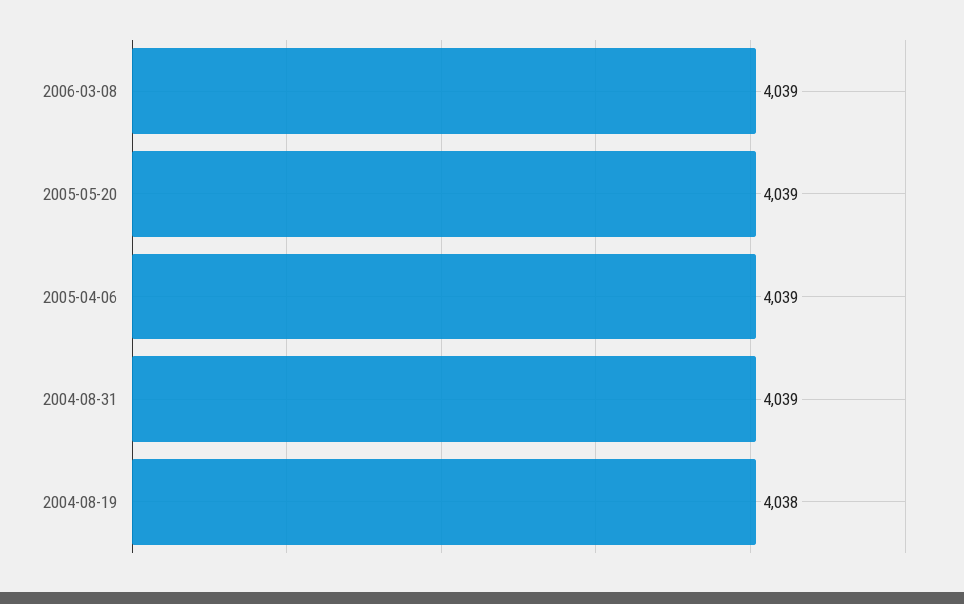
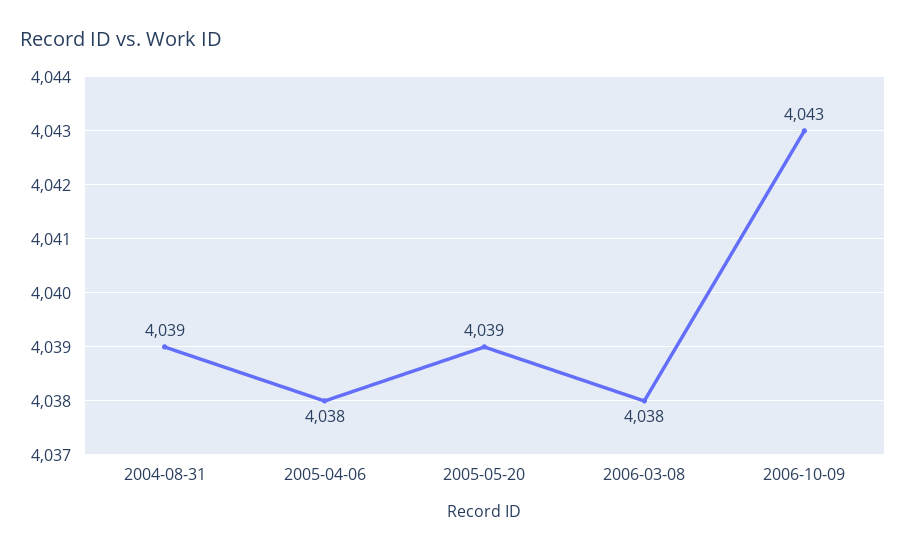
2006-03-08: 4039 -> 4038
2005-04-06: 4039 -> 4038
2004-08-19: 4038 -> none
2006-10-09: none -> 4043

